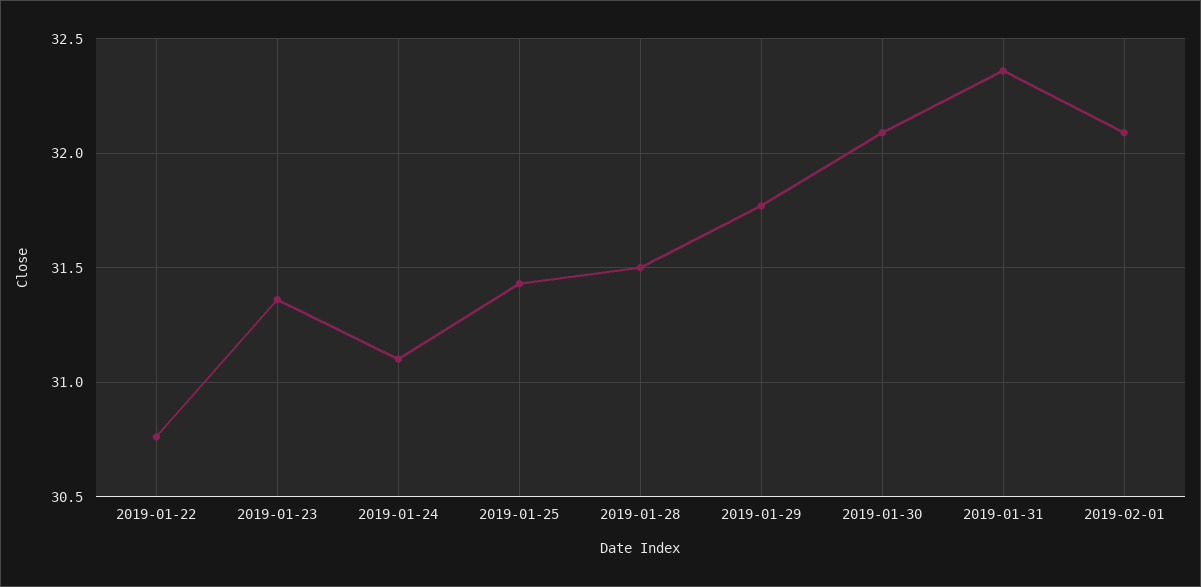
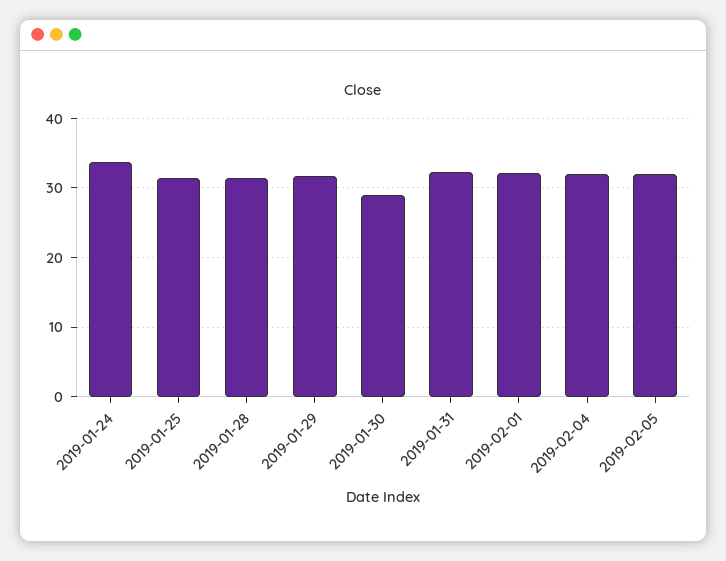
2019-01-22: 30.75 -> none
2019-01-23: 31.35 -> none
2019-01-24: 31.1 -> 34
2019-01-30: 32.1 -> 29
2019-02-04: none -> 32
2019-02-05: none -> 32

